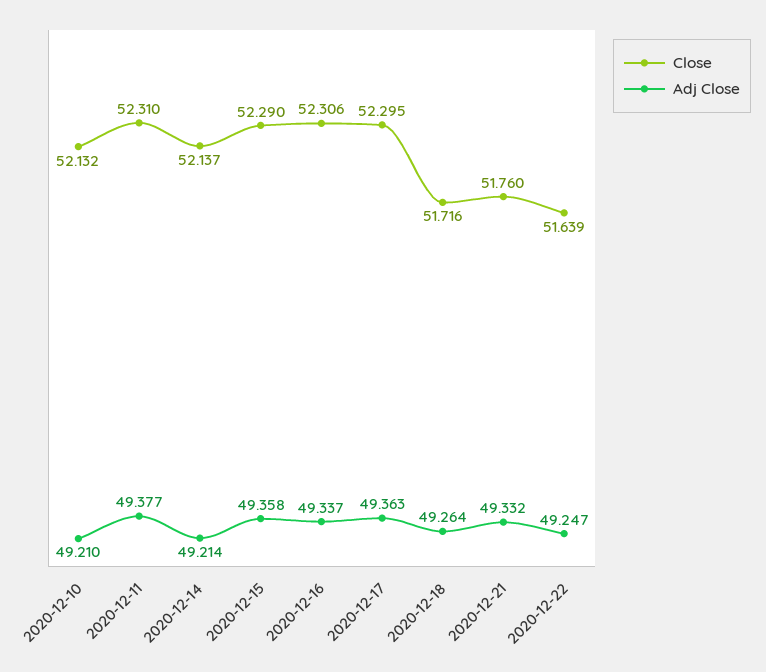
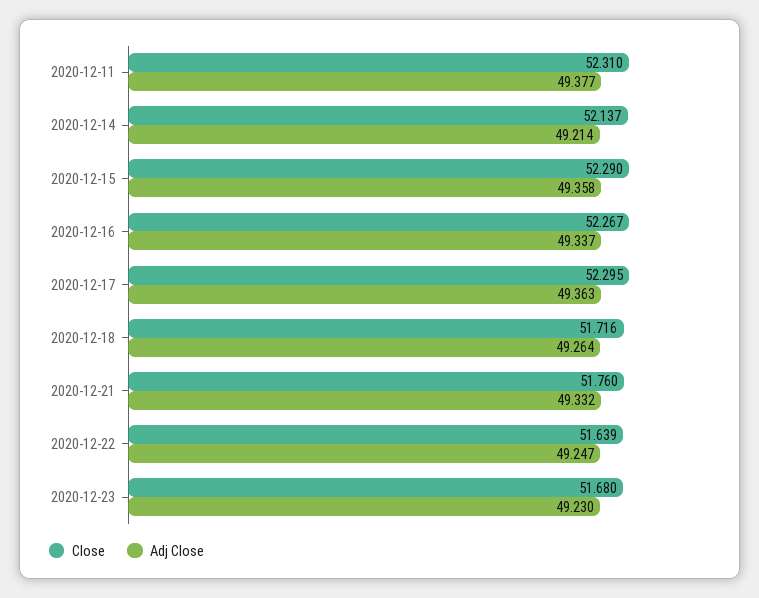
Close, 2020-12-10: 52.132 -> none
Adj Close, 2020-12-10: 49.21 -> none
Close, 2020-12-16: 52.306 -> 52.267
Close, 2020-12-23: none -> 51.68
Adj Close, 2020-12-23: none -> 49.23

